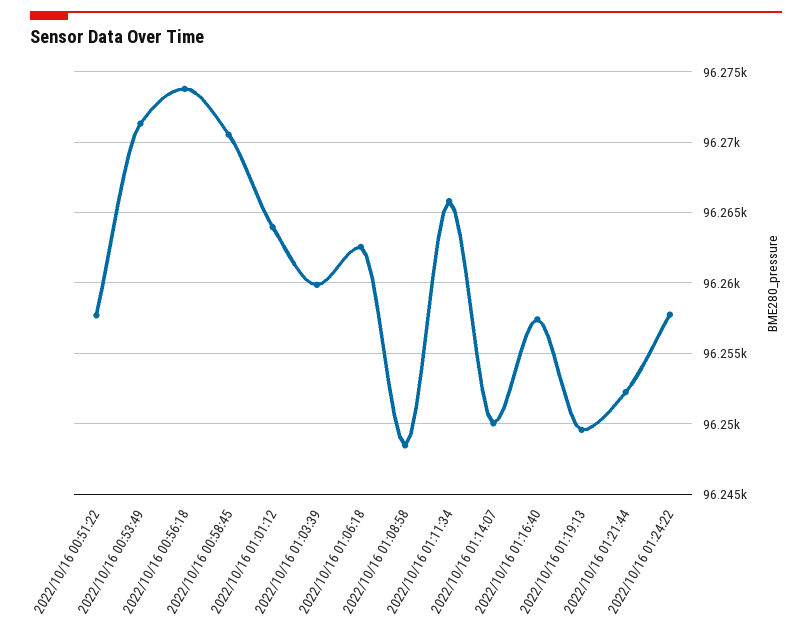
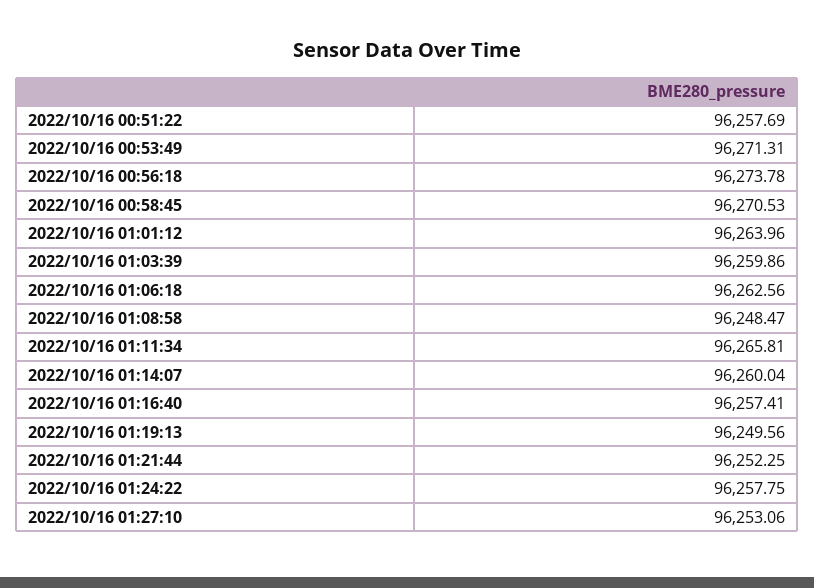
2022/10/16 01:14:07: 96250 -> 96260.04
2022/10/16 01:27:10: none -> 96253.06

